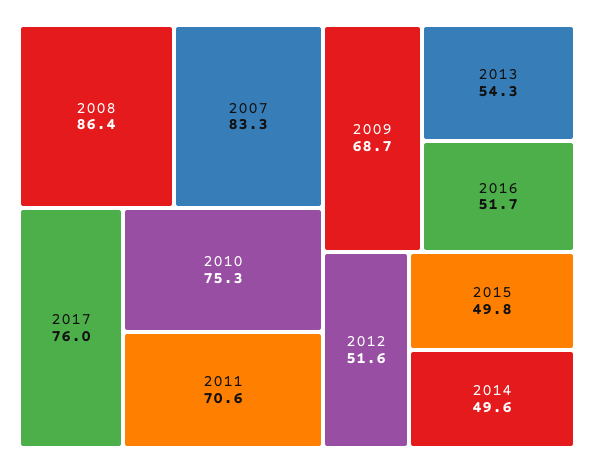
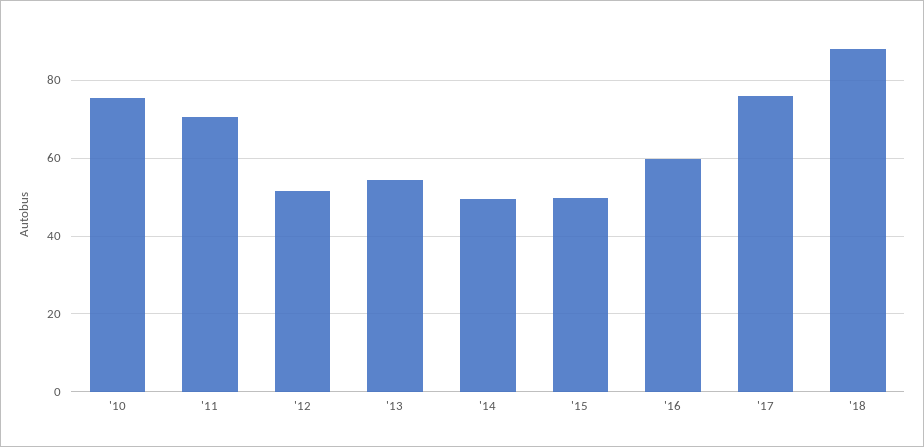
2008: 86.4 -> none
2007: 83.3 -> none
2009: 68.7 -> none
2016: 51.7 -> 60
'18: none -> 88

